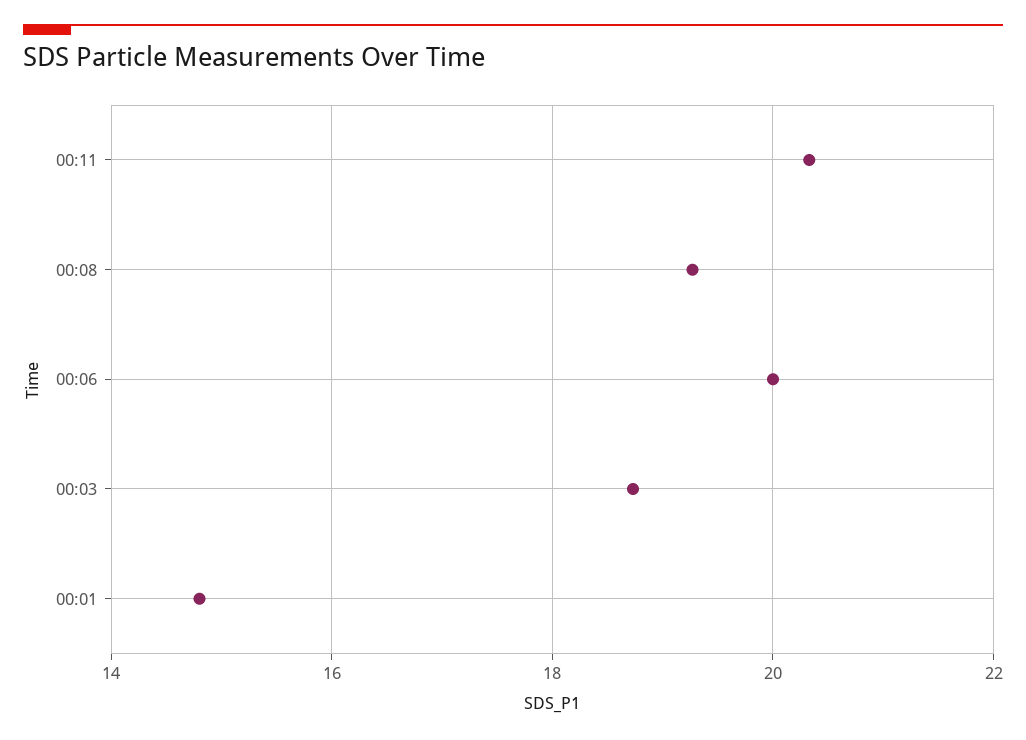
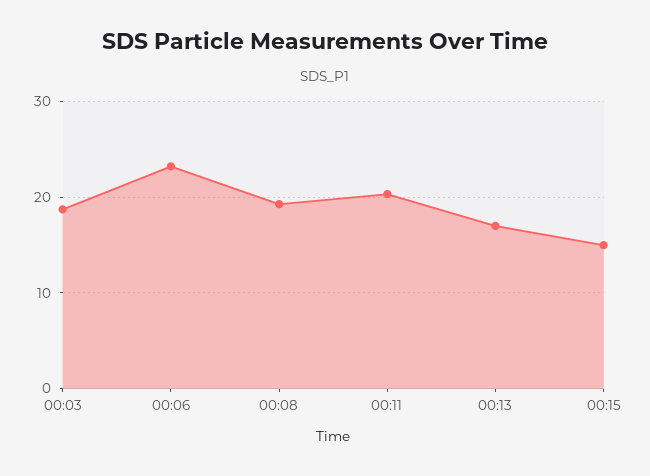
00:06: 20 -> 23
00:01: 14.8 -> none
00:13: none -> 17
00:15: none -> 15

